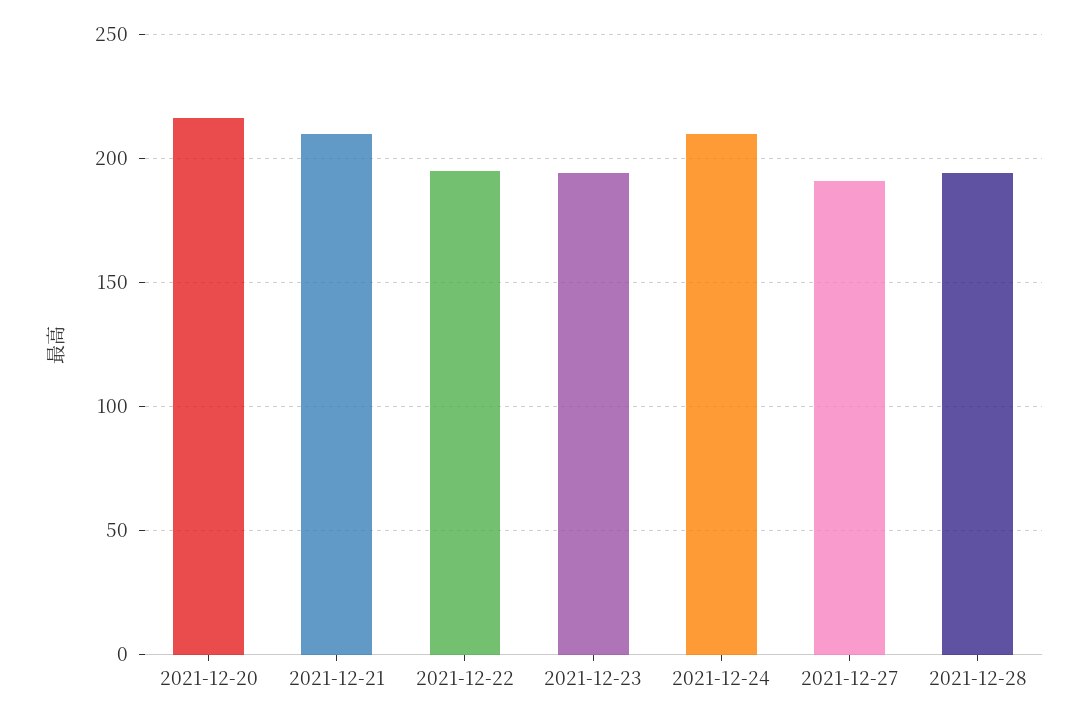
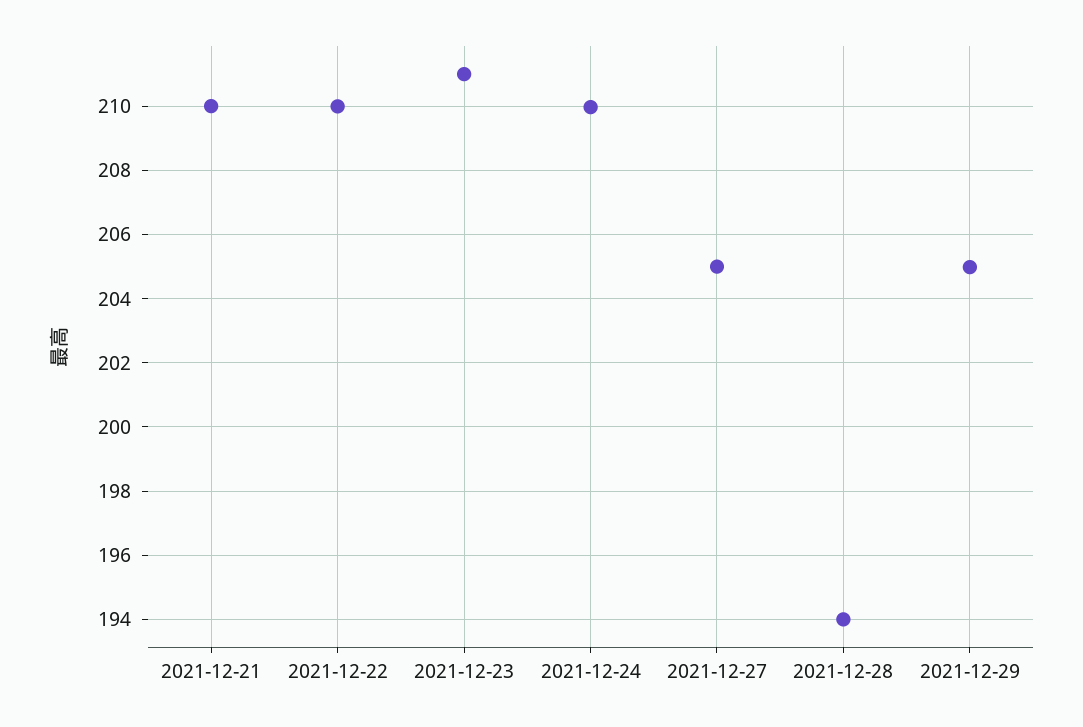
2021-12-20: 215 -> none
2021-12-22: 195 -> 210
2021-12-23: 195 -> 211
2021-12-27: 190 -> 205
2021-12-29: none -> 205

